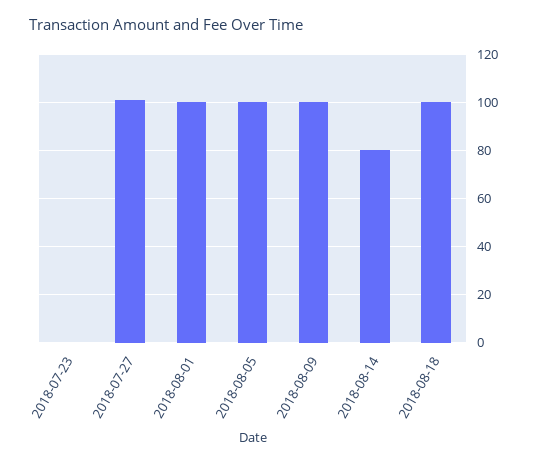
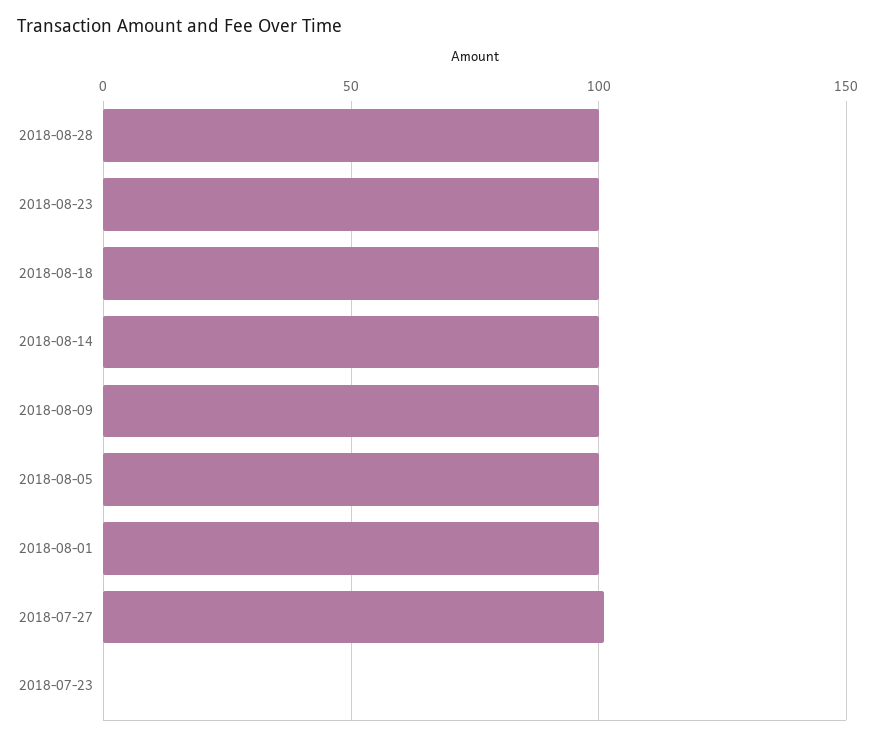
2018-08-14: 80 -> 100
2018-08-28: none -> 100
2018-08-23: none -> 100

